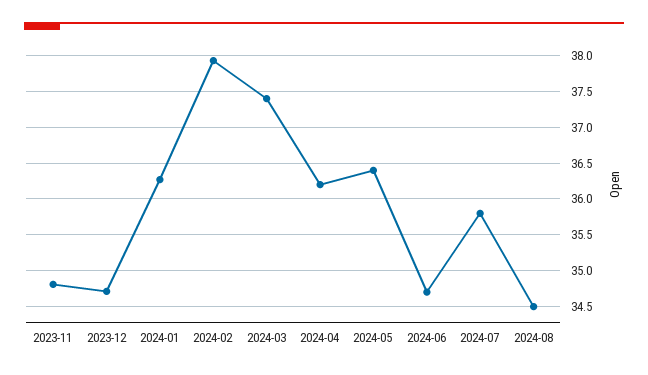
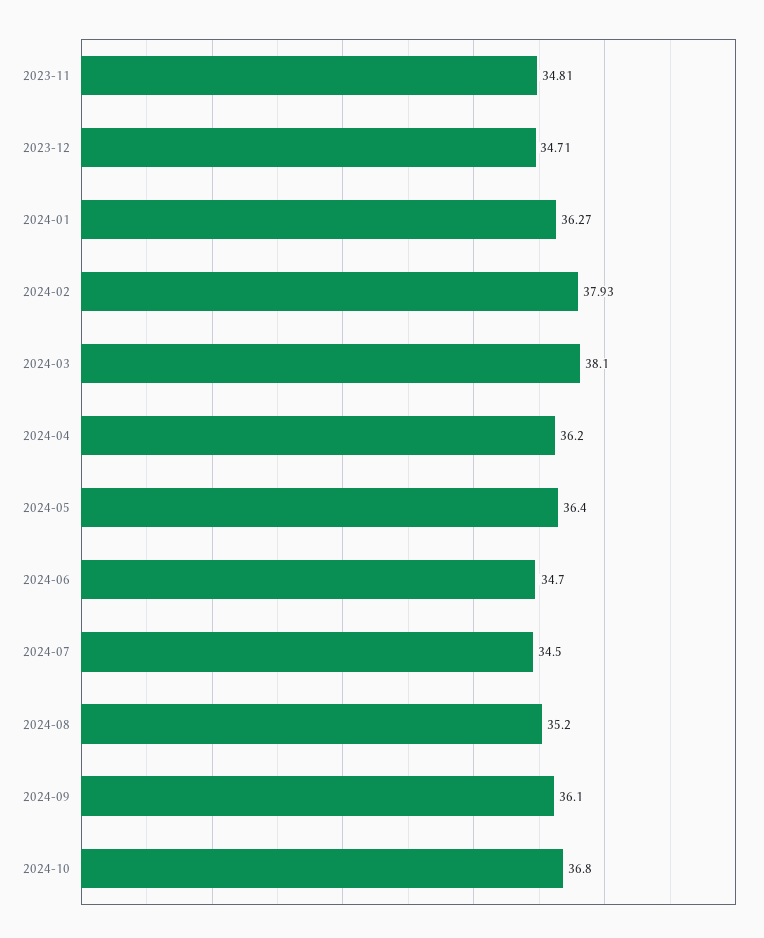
2024-03: 37.4 -> 38.1
2024-07: 35.8 -> 34.5
2024-08: 34.5 -> 35.2
2024-09: none -> 36.1
2024-10: none -> 36.8

